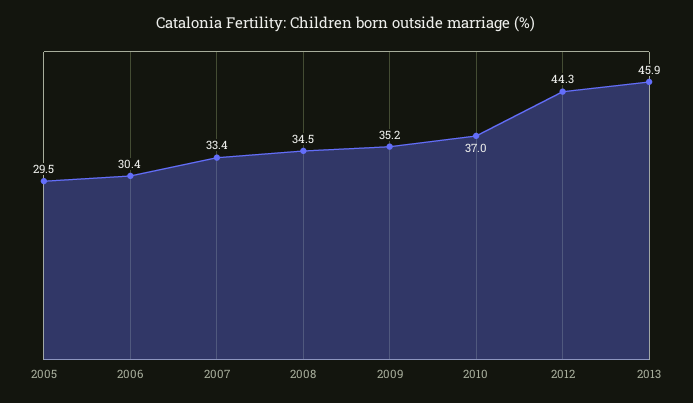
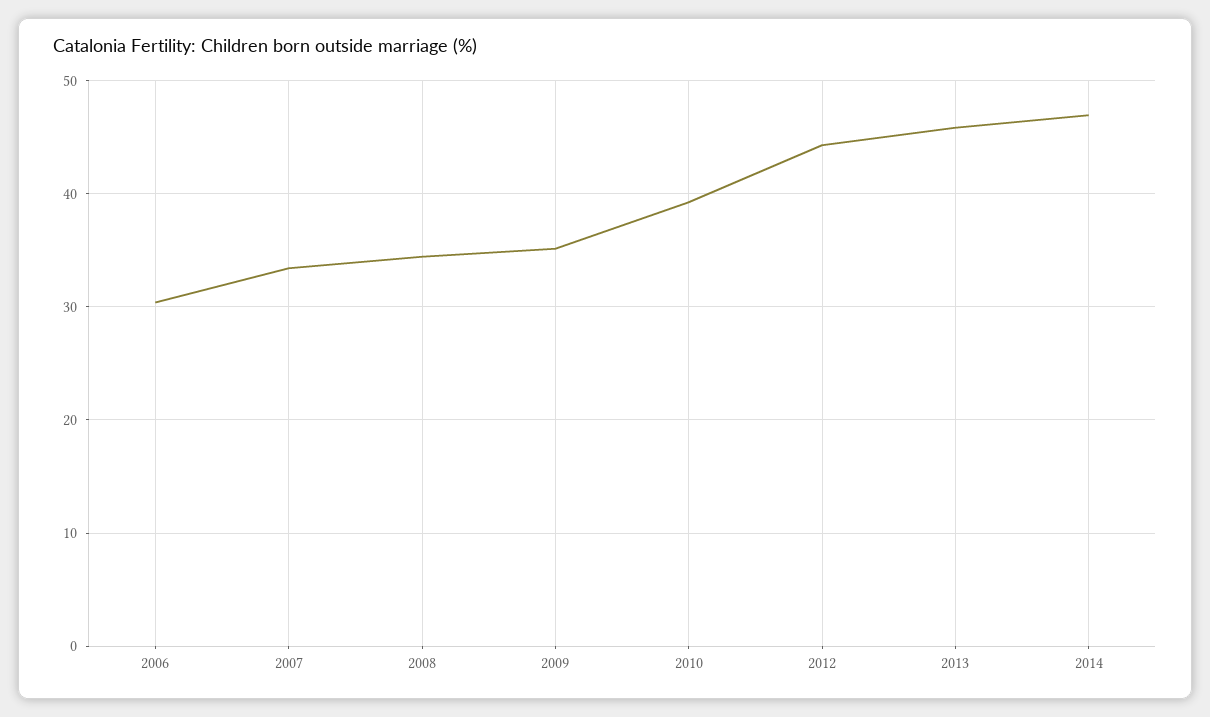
2005: 29.5 -> none
2010: 37 -> 39
2014: none -> 47

